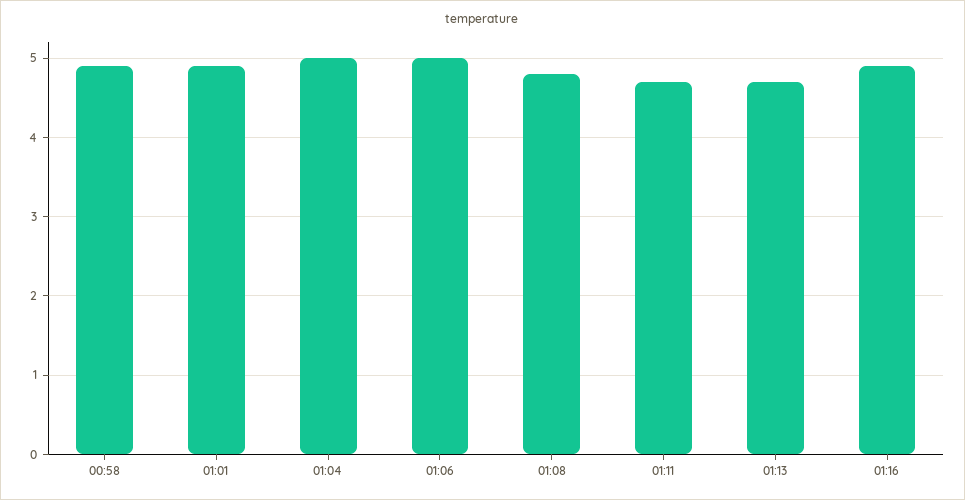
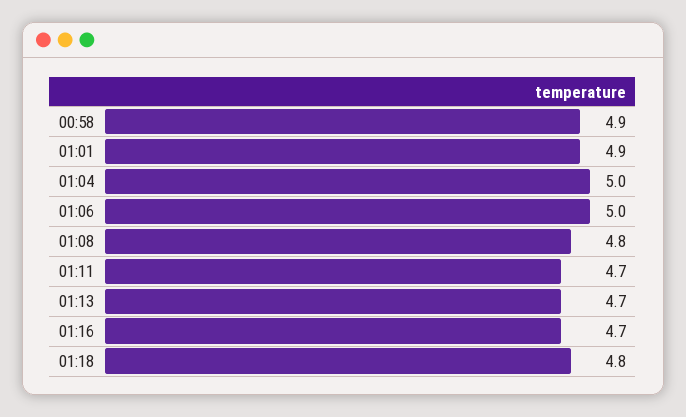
01:16: 4.9 -> 4.7
01:18: none -> 4.8

